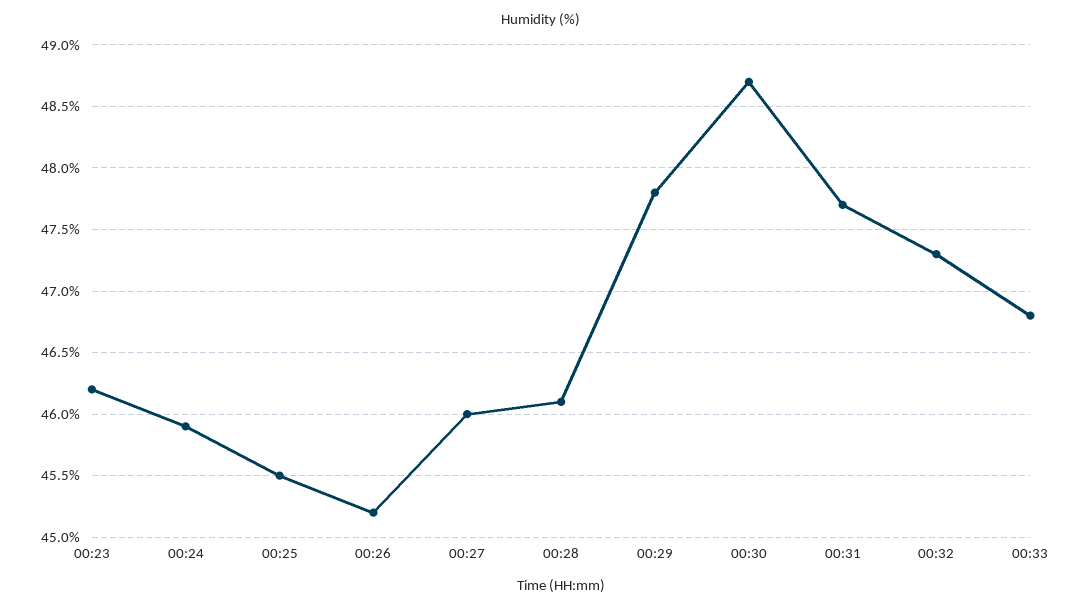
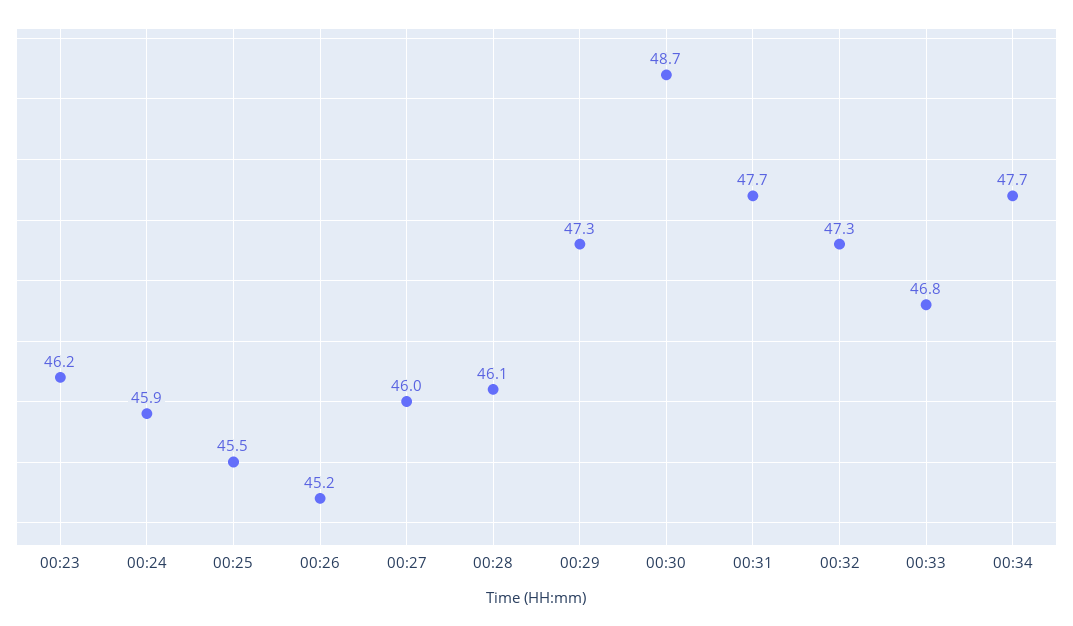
00:29: 47.8 -> 47.3
00:34: none -> 47.7

